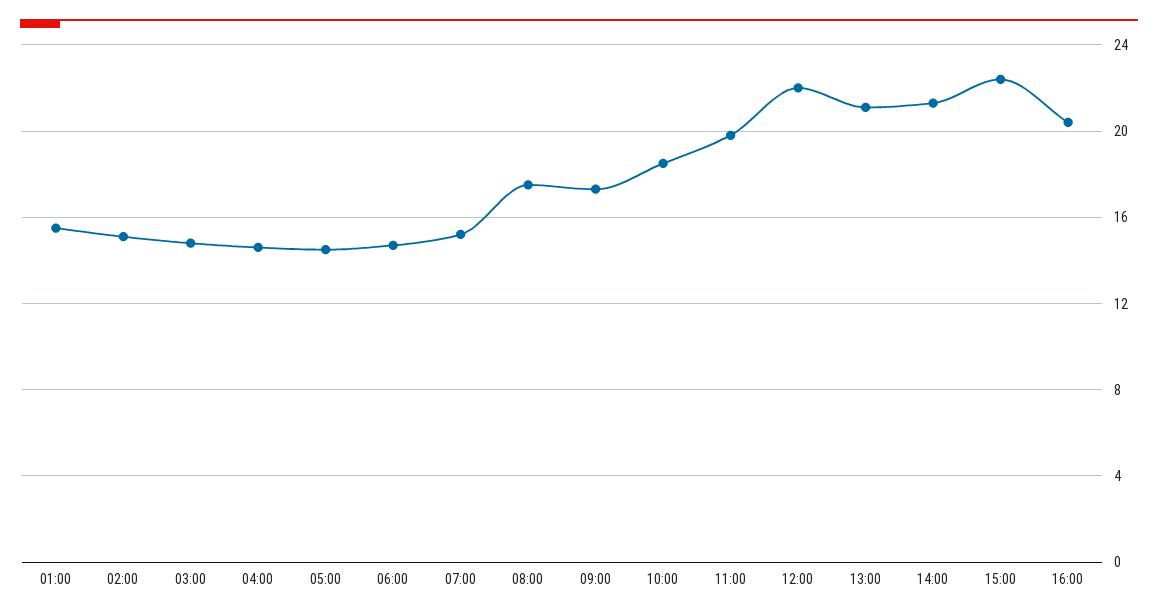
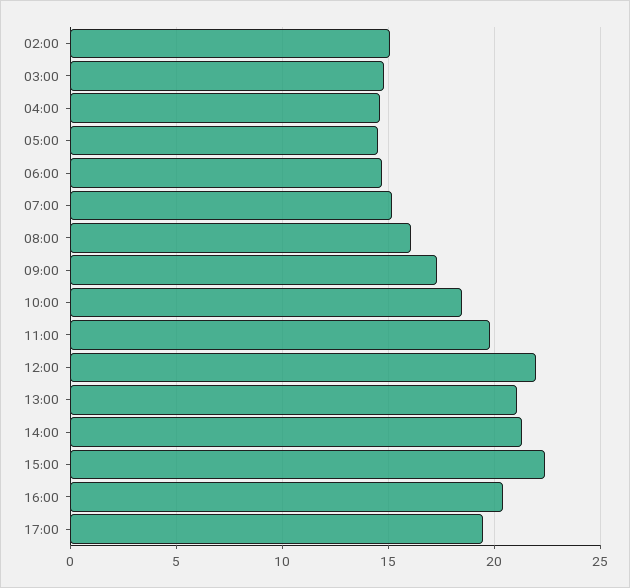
01:00: 15.5 -> none
08:00: 17.5 -> 16
17:00: none -> 19.5

